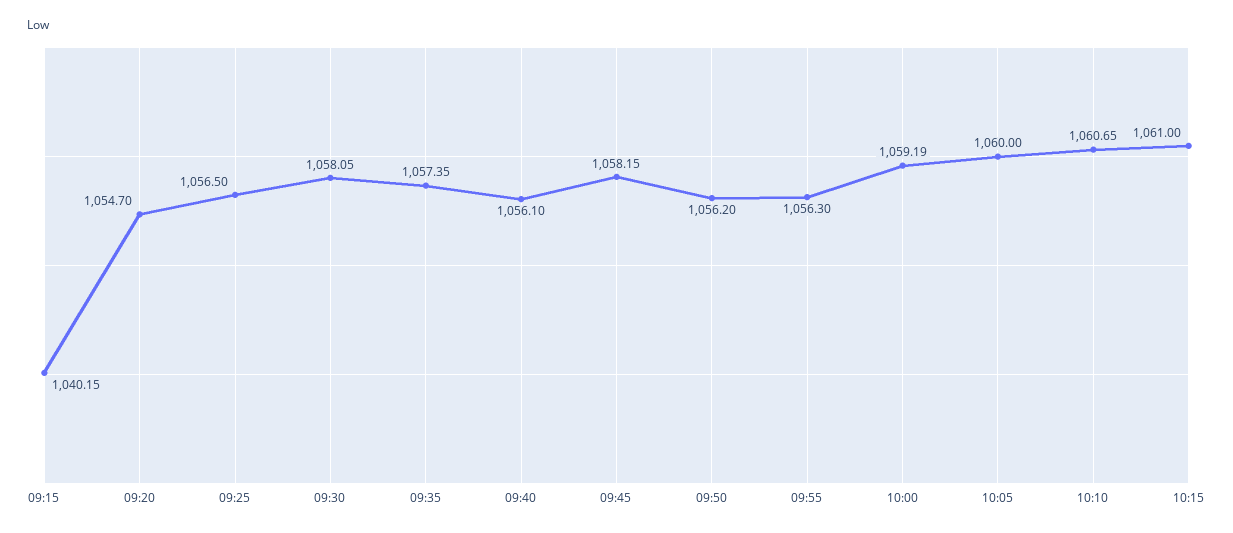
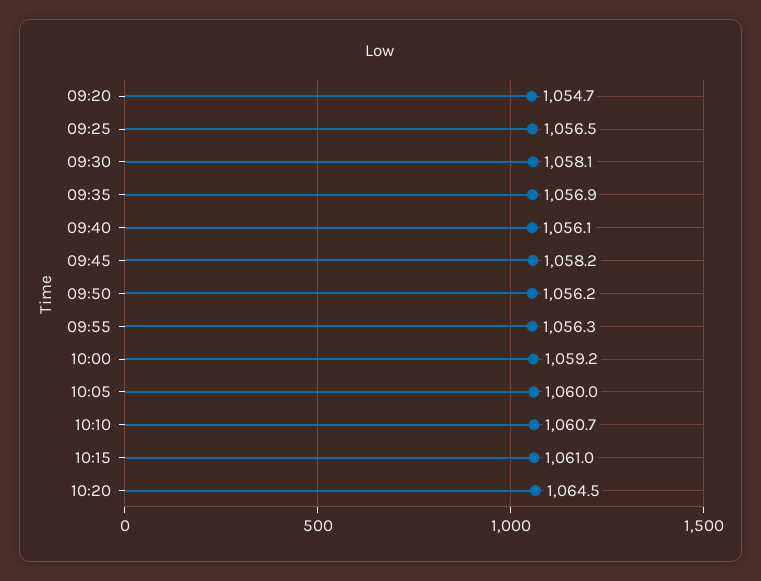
09:15: 1040.15 -> none
09:35: 1057.35 -> 1056.9
10:20: none -> 1064.5

